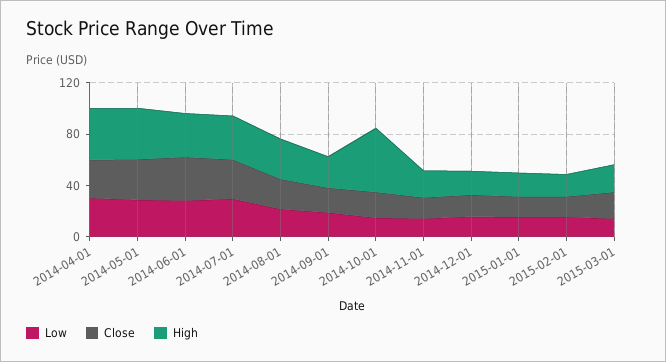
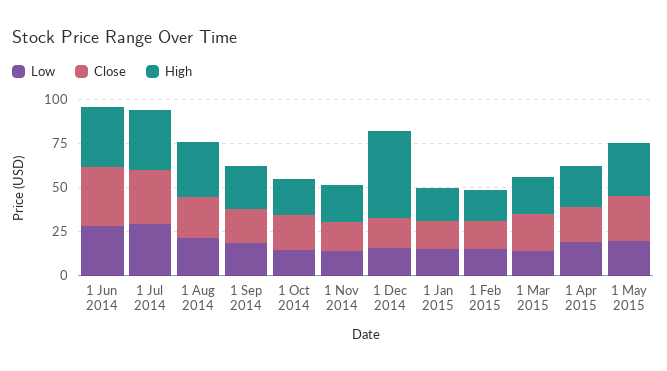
Low, 2014-04-01: 30 -> none
Close, 2014-04-01: 30 -> none
High, 2014-04-01: 40 -> none
Low, 2014-05-01: 30 -> none
Close, 2014-05-01: 30 -> none
High, 2014-05-01: 40 -> none
High, 2014-10-01: 50 -> 20
High, 2014-12-01: 20 -> 50
Low, 1 Apr 2015: none -> 20
Close, 1 Apr 2015: none -> 20
High, 1 Apr 2015: none -> 25
Low, 1 May 2015: none -> 20
Close, 1 May 2015: none -> 25
High, 1 May 2015: none -> 30

